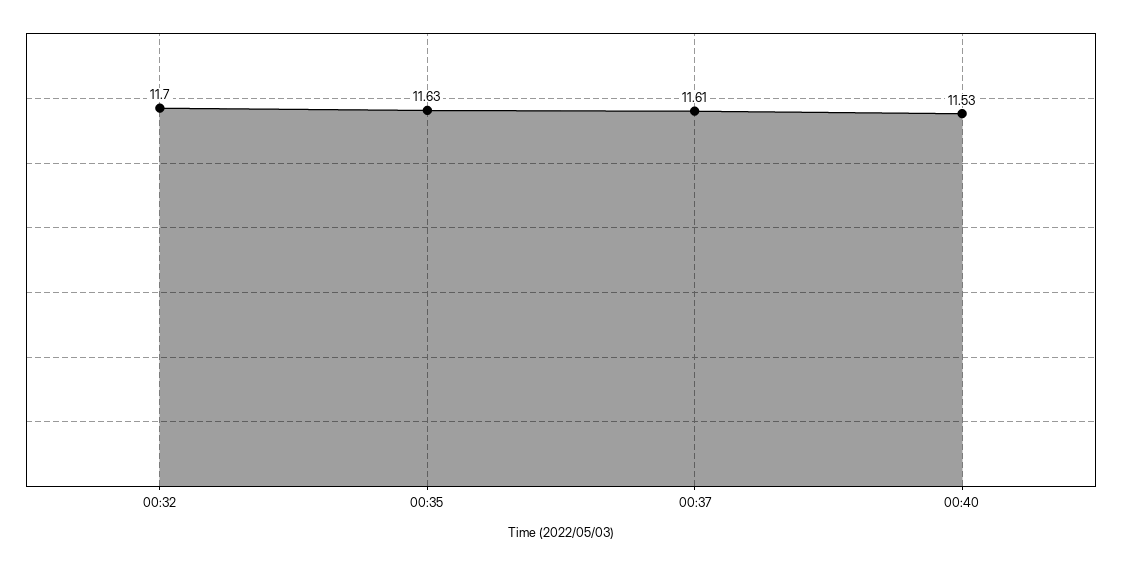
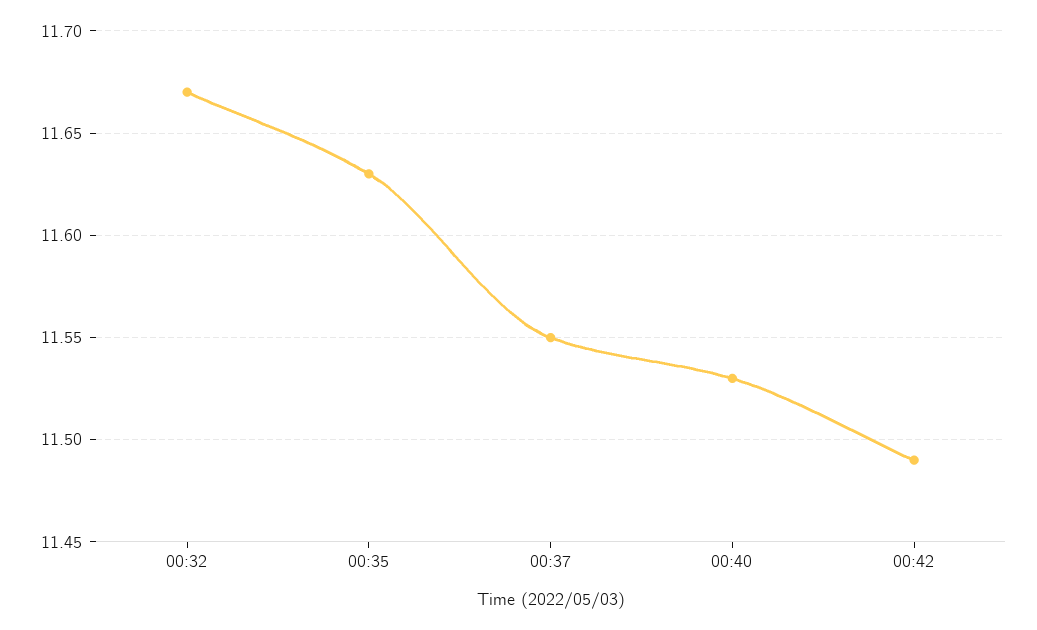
00:32: 11.7 -> 11.67
00:37: 11.61 -> 11.55
00:42: none -> 11.49

